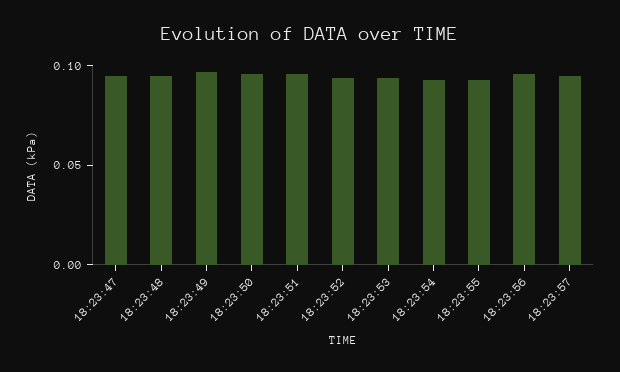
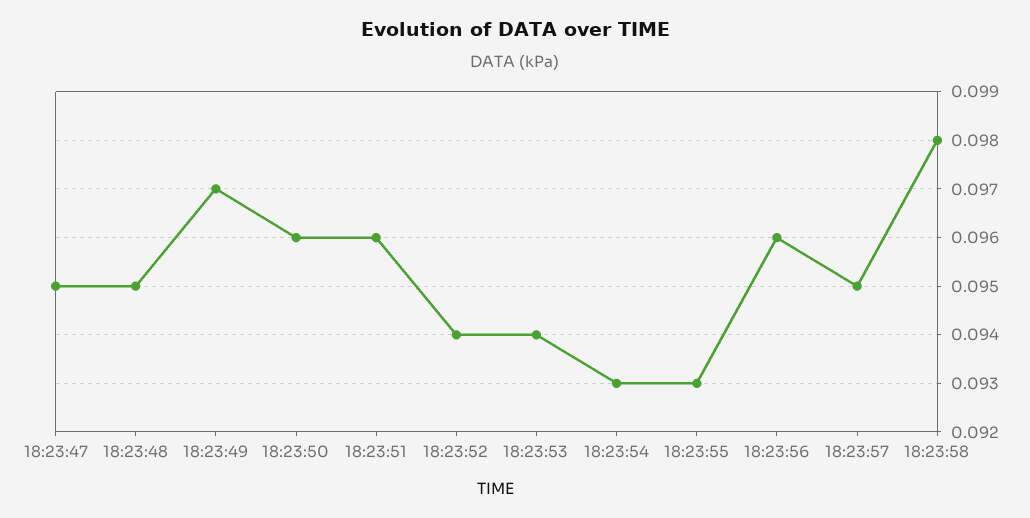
18:23:58: none -> 0.098

